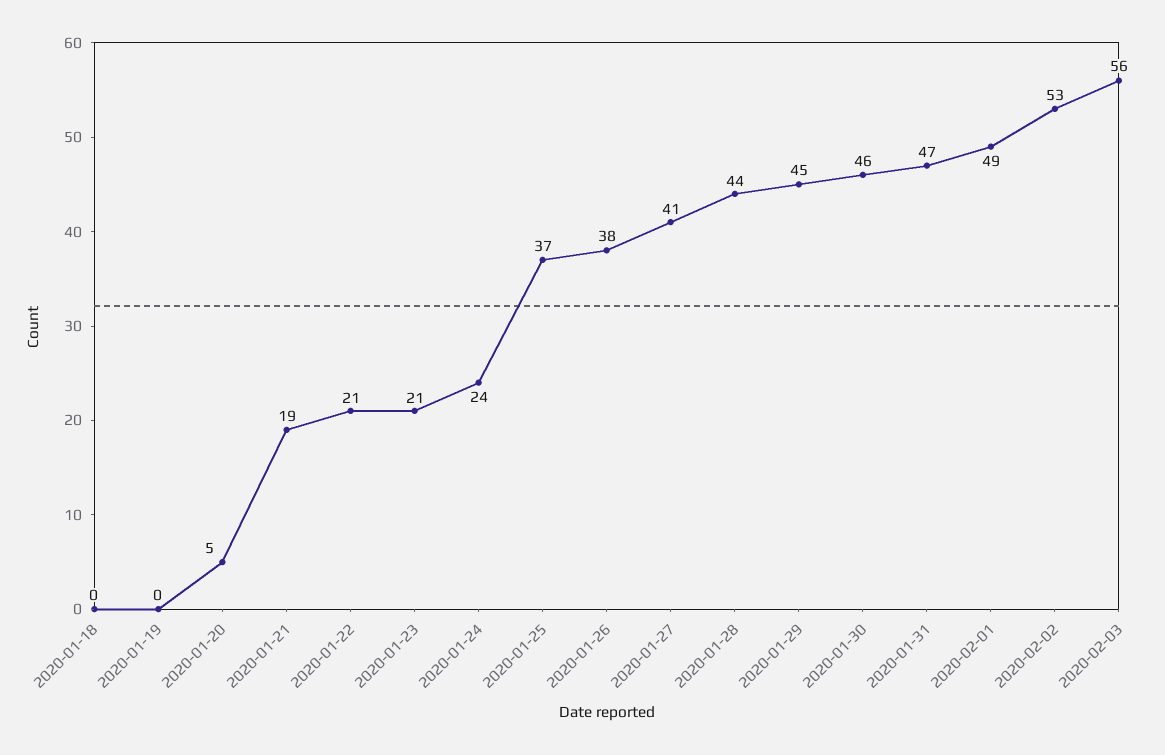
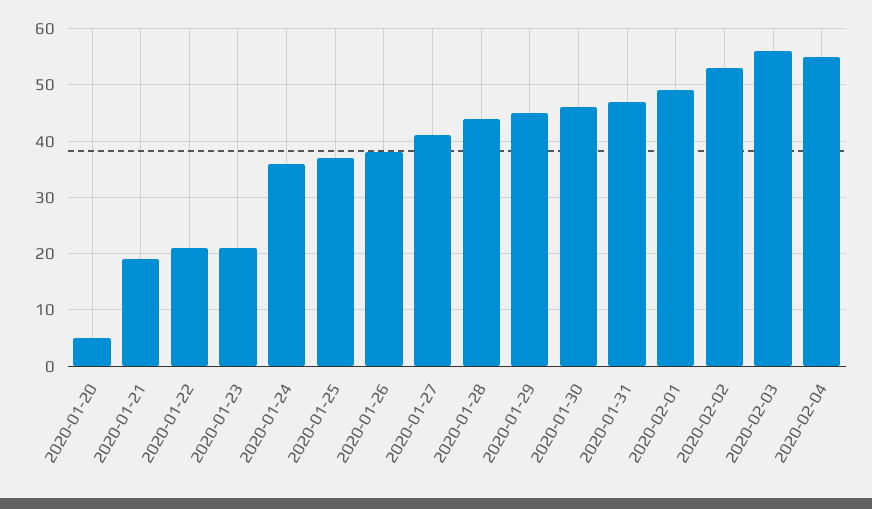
2020-01-18: 0 -> none
2020-01-19: 0 -> none
2020-01-24: 24 -> 35
2020-02-04: none -> 55

